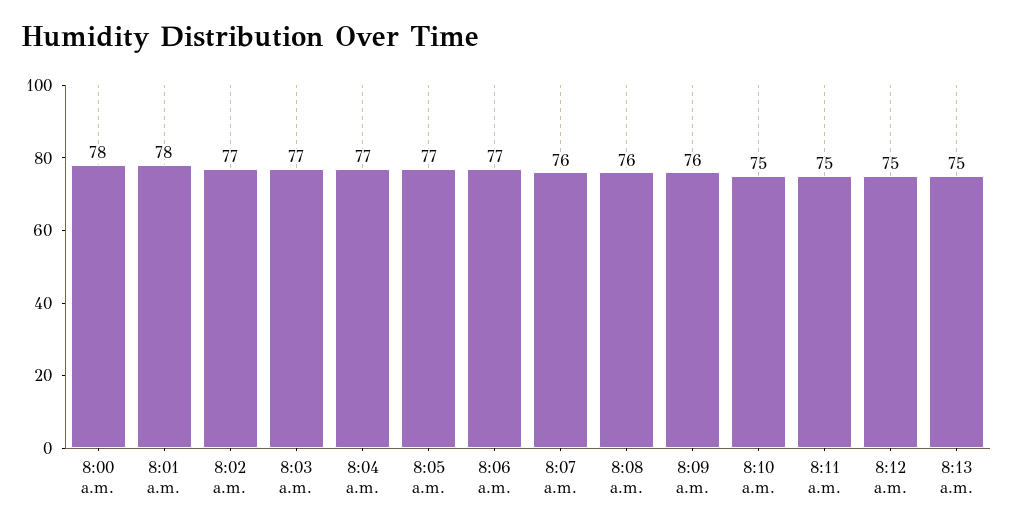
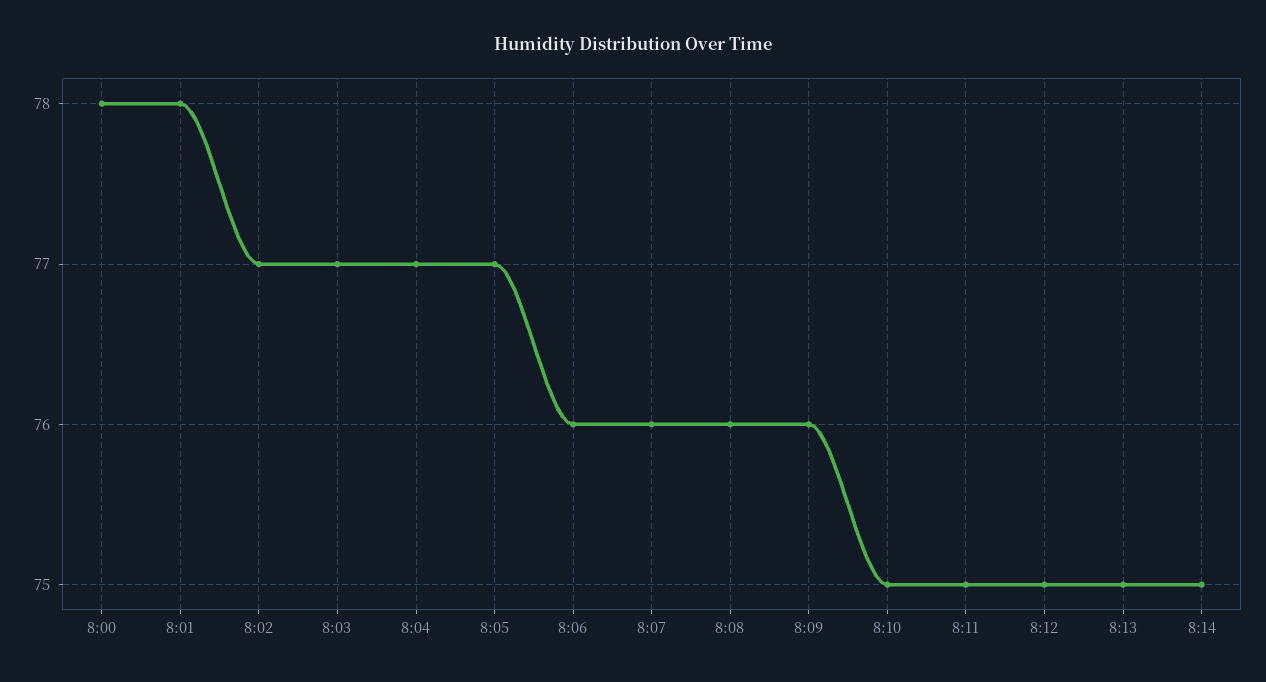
8:06 a.m.: 77 -> 76
8:14: none -> 75

